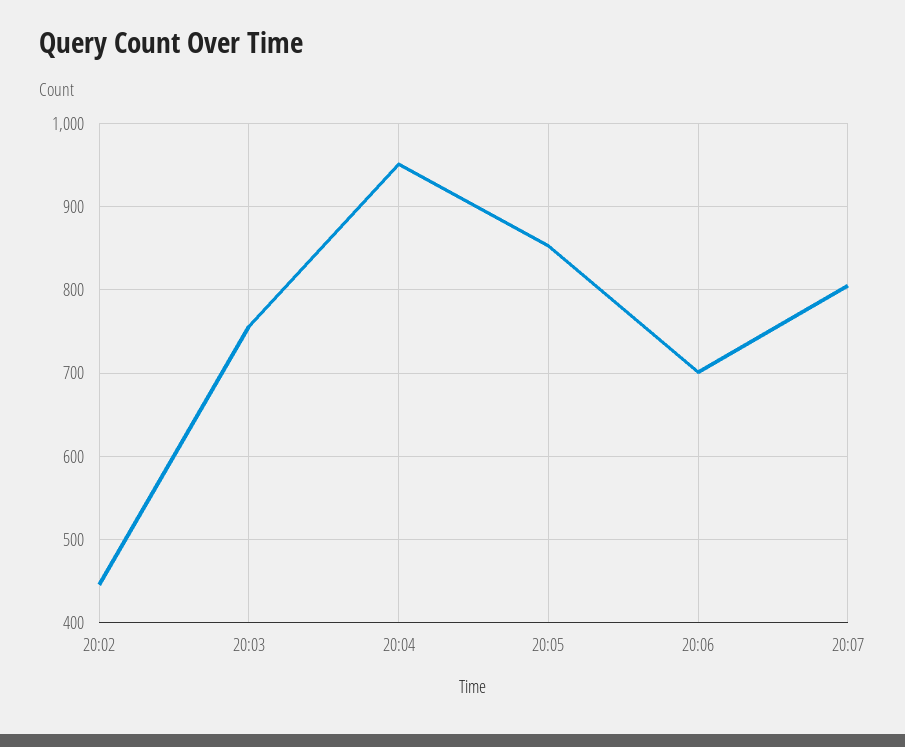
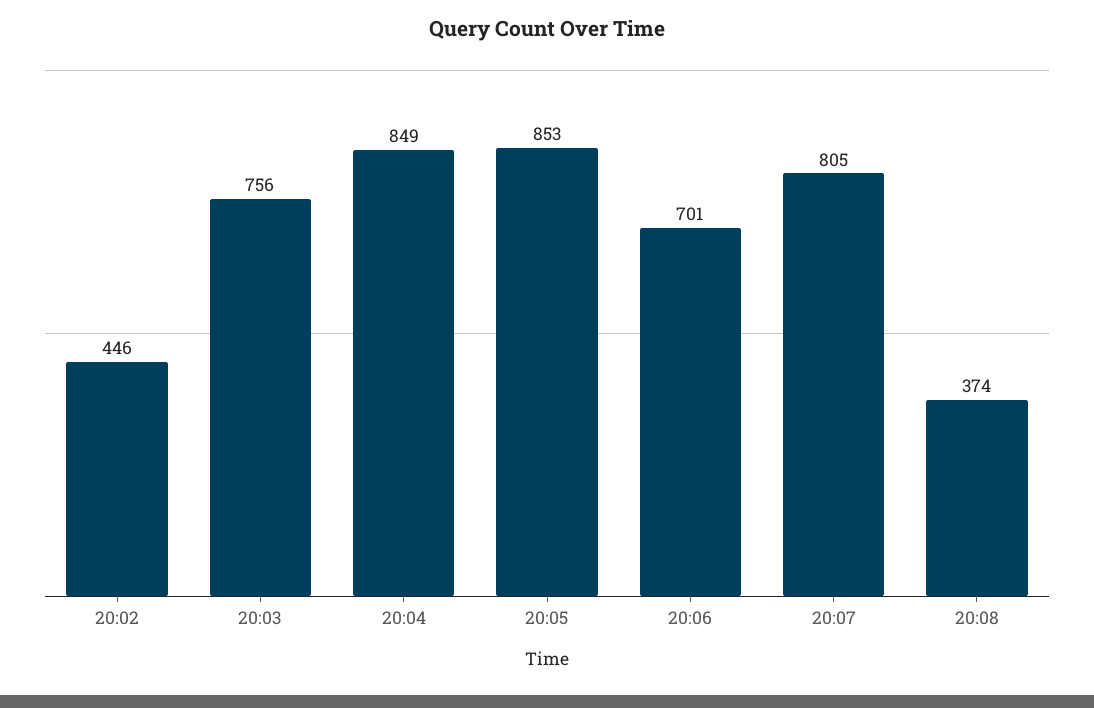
20:04: 950 -> 849
20:08: none -> 374

